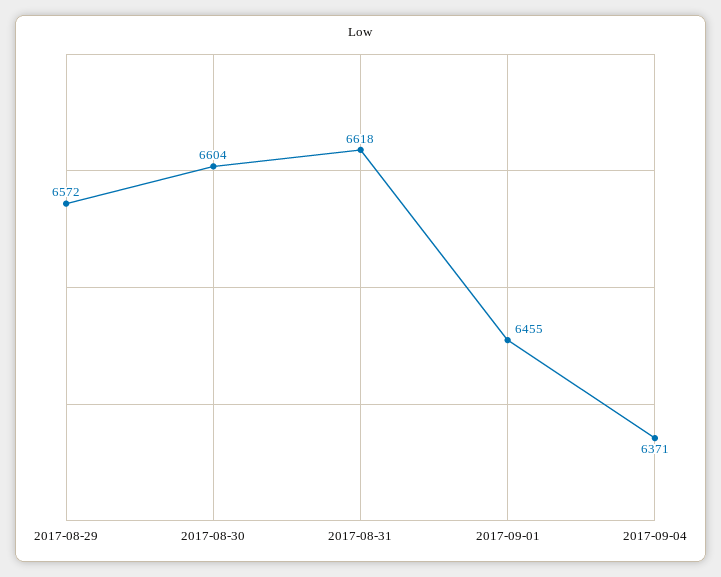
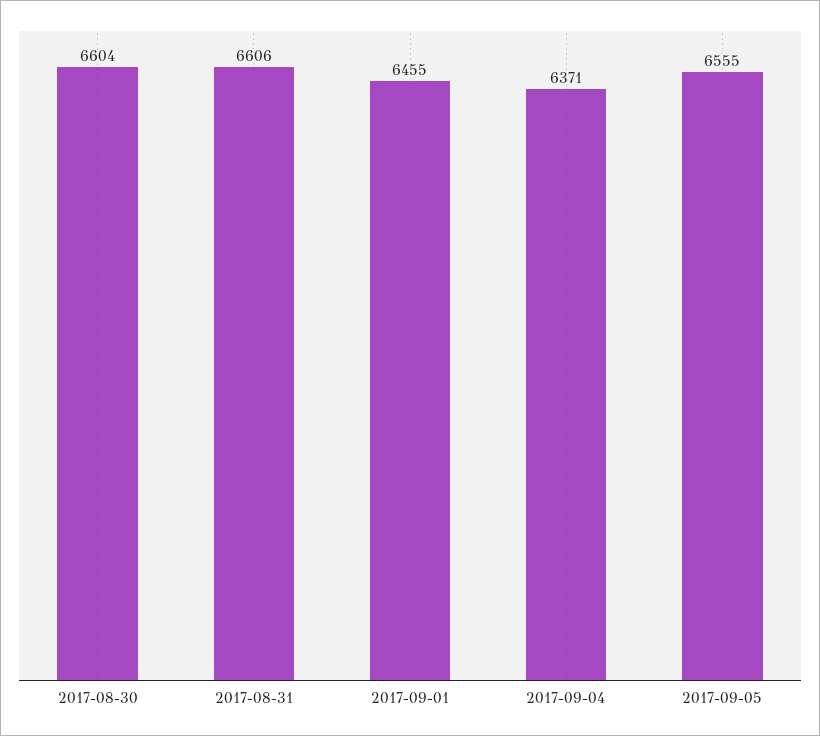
2017-08-29: 6572 -> none
2017-08-31: 6618 -> 6606
2017-09-05: none -> 6555

